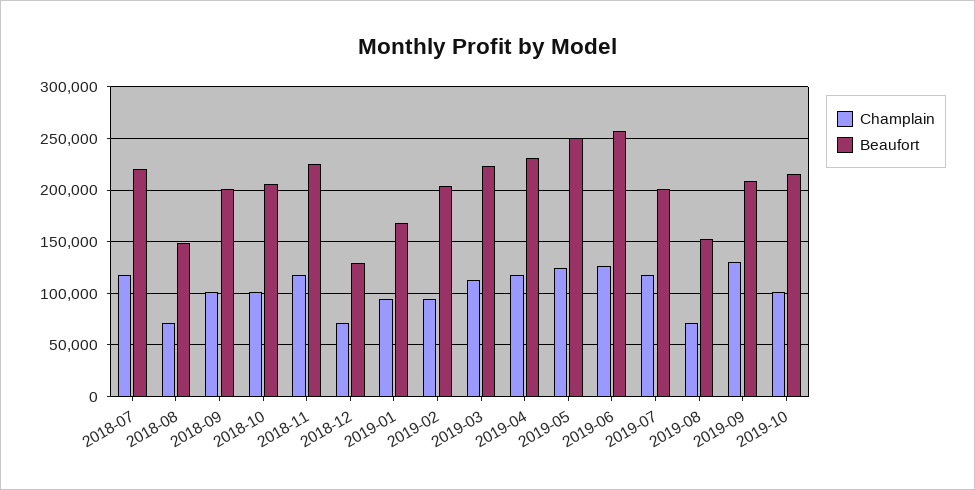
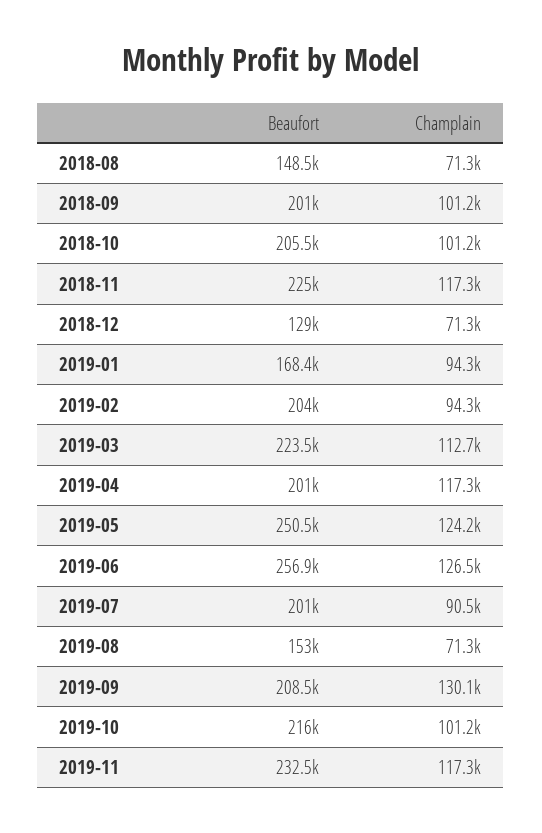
Champlain, 2018-07: 120000 -> none
Beaufort, 2018-07: 220000 -> none
Beaufort, 2019-04: 230000 -> 201000
Champlain, 2019-07: 120000 -> 90500
Beaufort, 2019-11: none -> 232500
Champlain, 2019-11: none -> 117300

